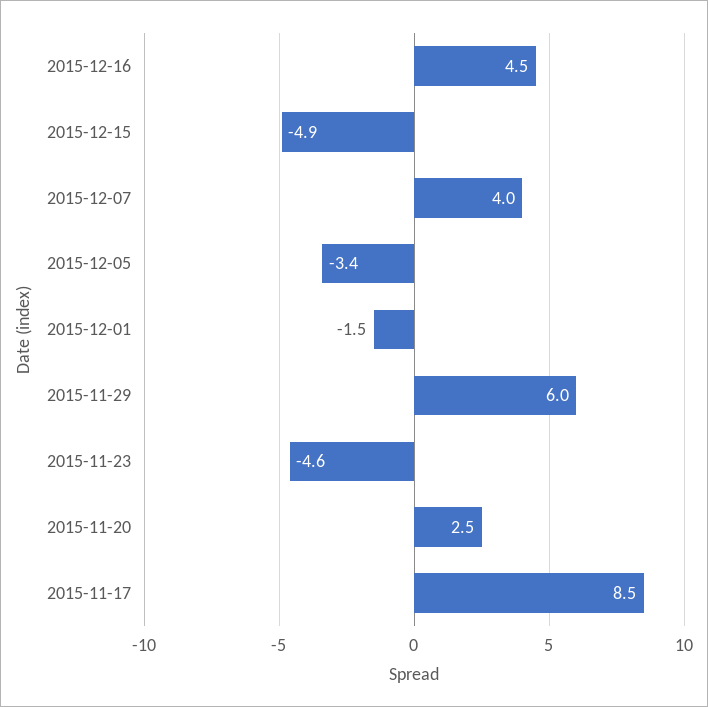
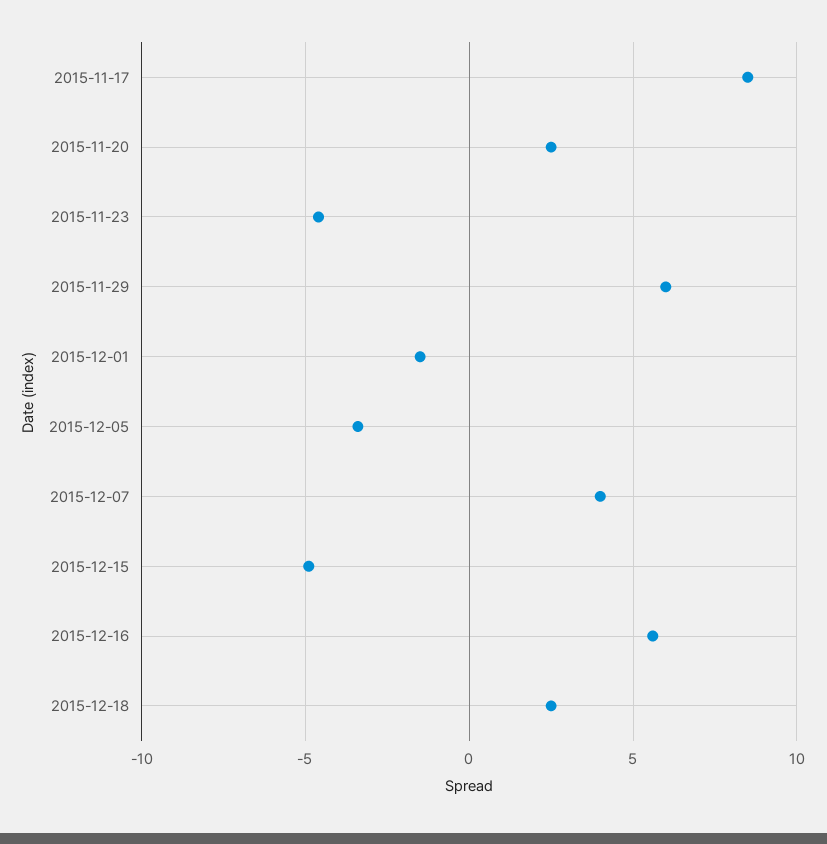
2015-12-16: 4.5 -> 5.5
2015-12-18: none -> 2.5

